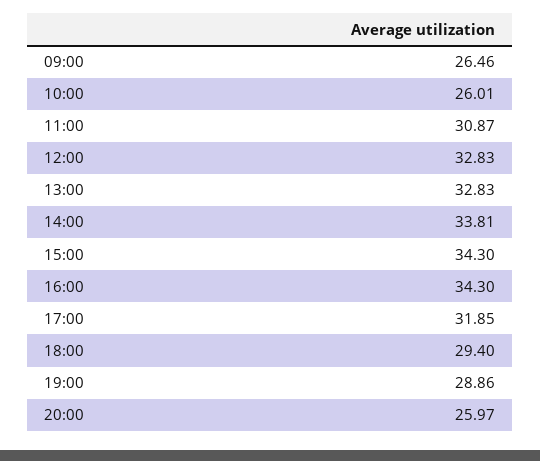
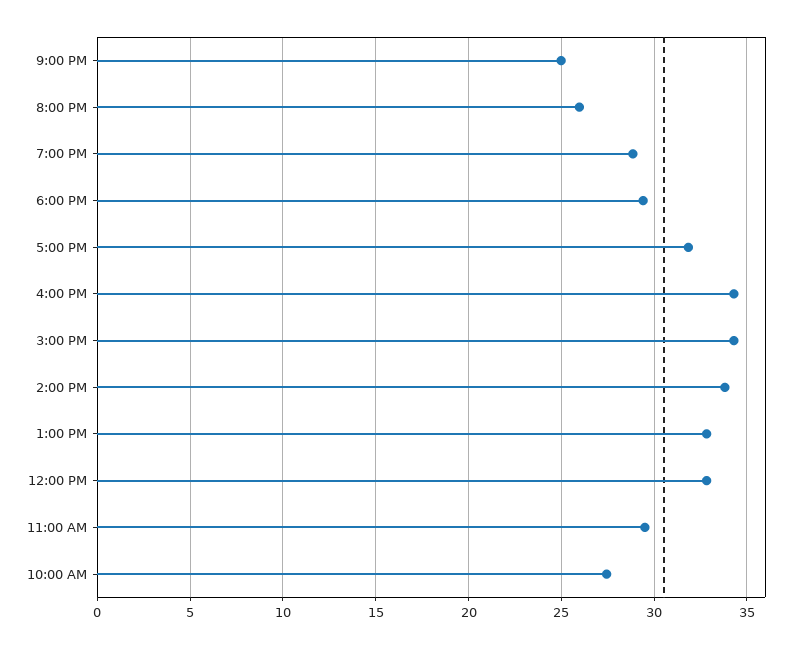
09:00: 26.46 -> none
10:00: 26.01 -> 27.5
11:00: 30.87 -> 29.5
9:00 PM: none -> 25

